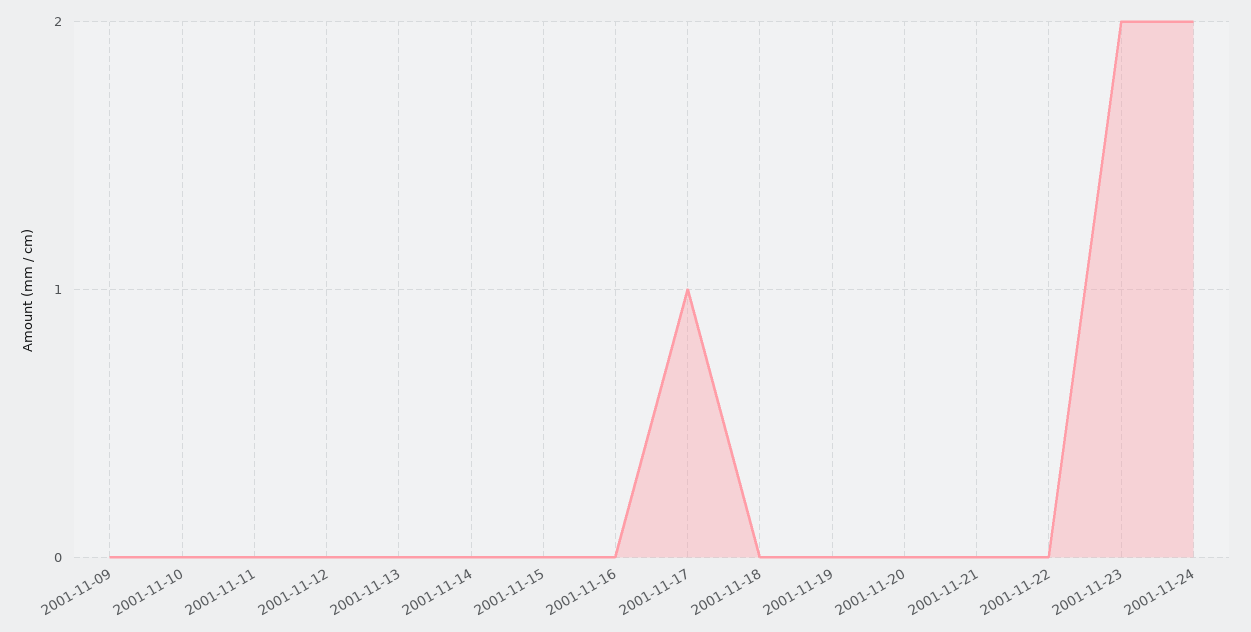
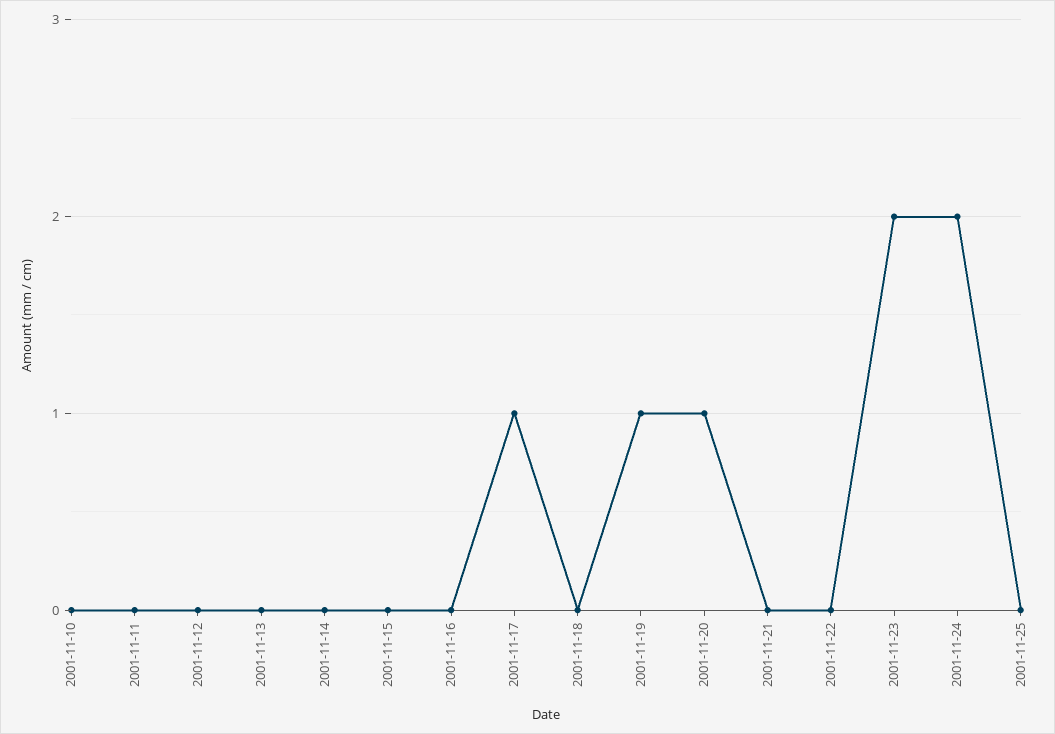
2001-11-09: 0 -> none
2001-11-19: 0 -> 1
2001-11-20: 0 -> 1
2001-11-25: none -> 0

